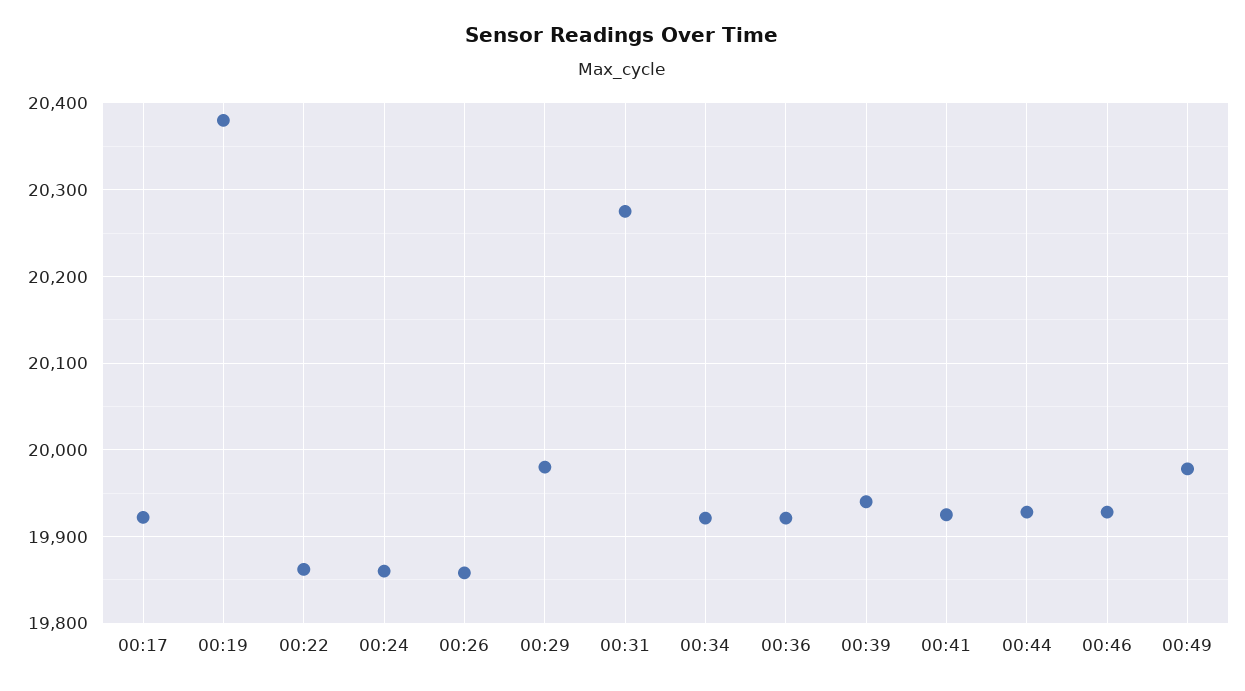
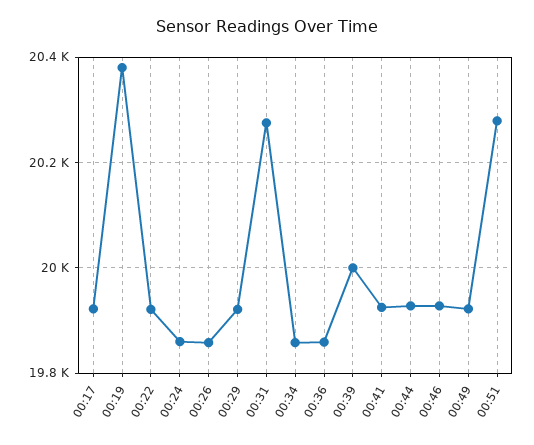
00:22: 19860 -> 19920
00:29: 19980 -> 19920
00:34: 19920 -> 19860
00:36: 19920 -> 19860
00:39: 19940 -> 20000
00:49: 19980 -> 19920
00:51: none -> 20280

